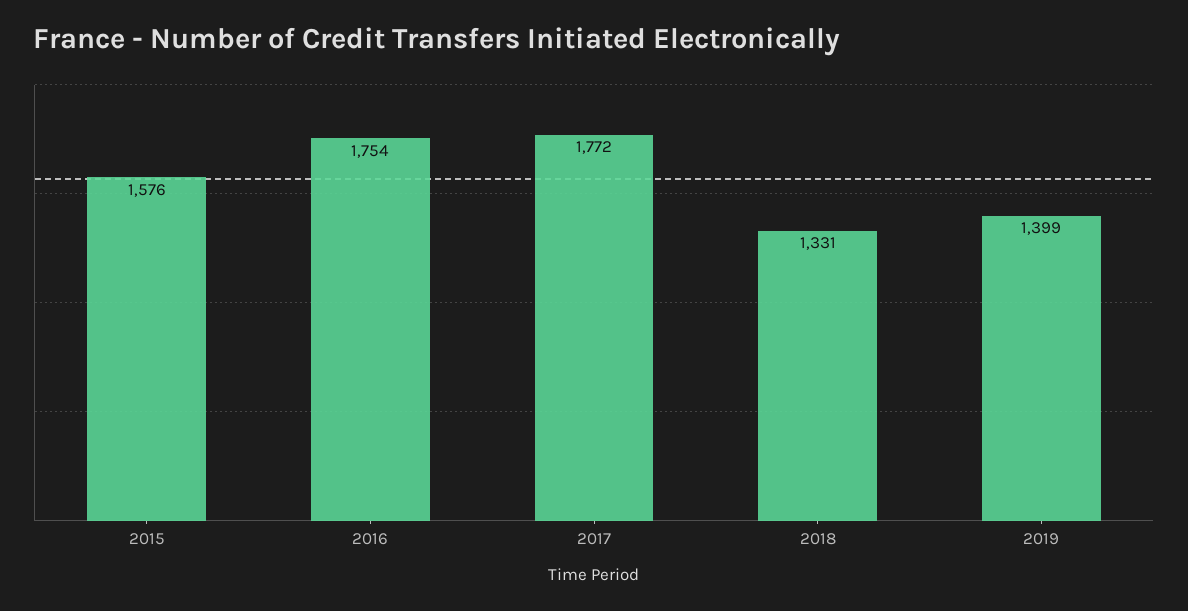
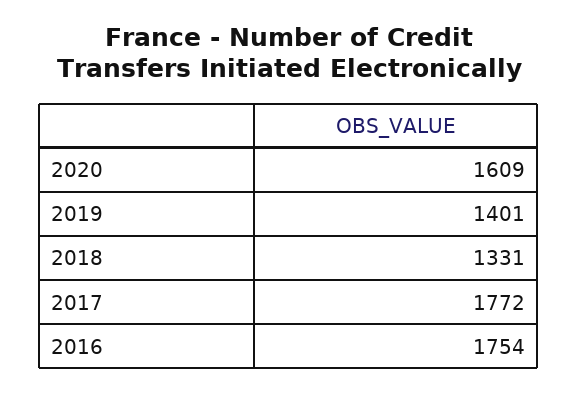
2015: 1576 -> none
2019: 1399 -> 1401
2020: none -> 1609

